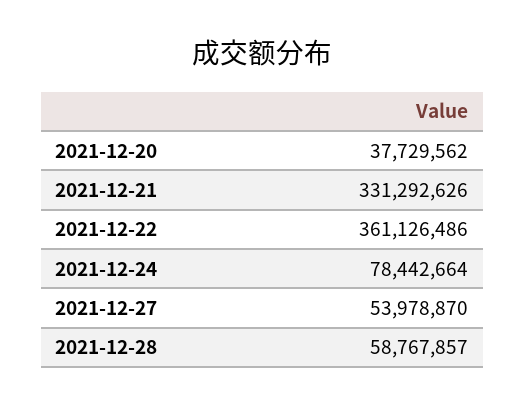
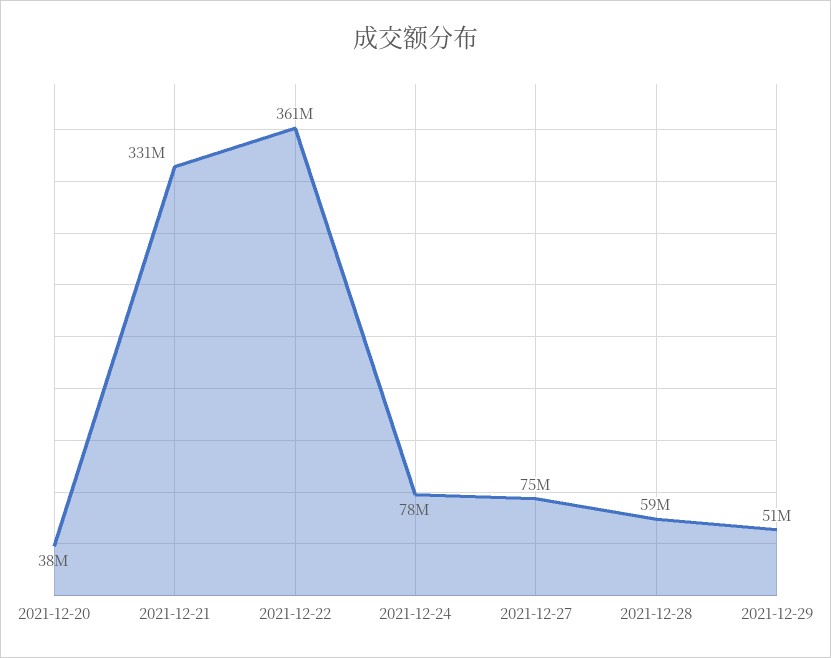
2021-12-27: 53978870 -> 75000000
2021-12-29: none -> 51000000

